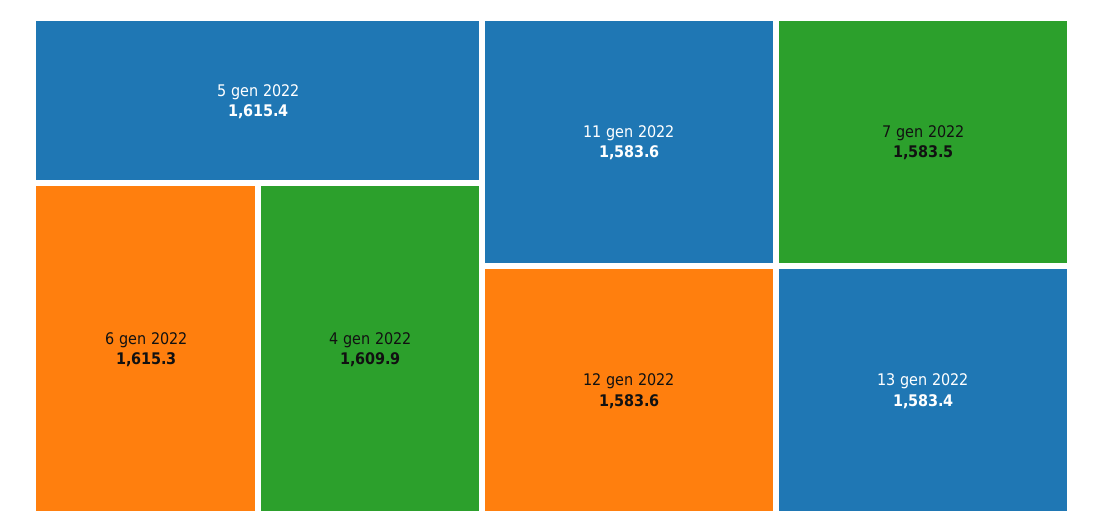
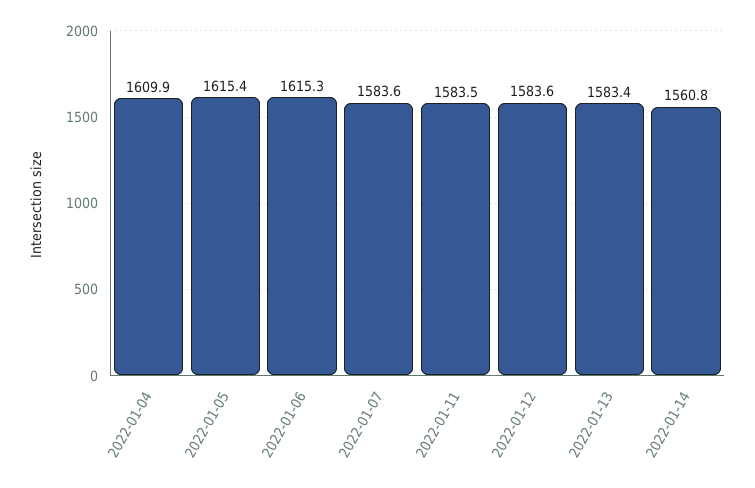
11 gen 2022: 1583.6 -> 1583.5
7 gen 2022: 1583.5 -> 1583.6
2022-01-14: none -> 1560.8

